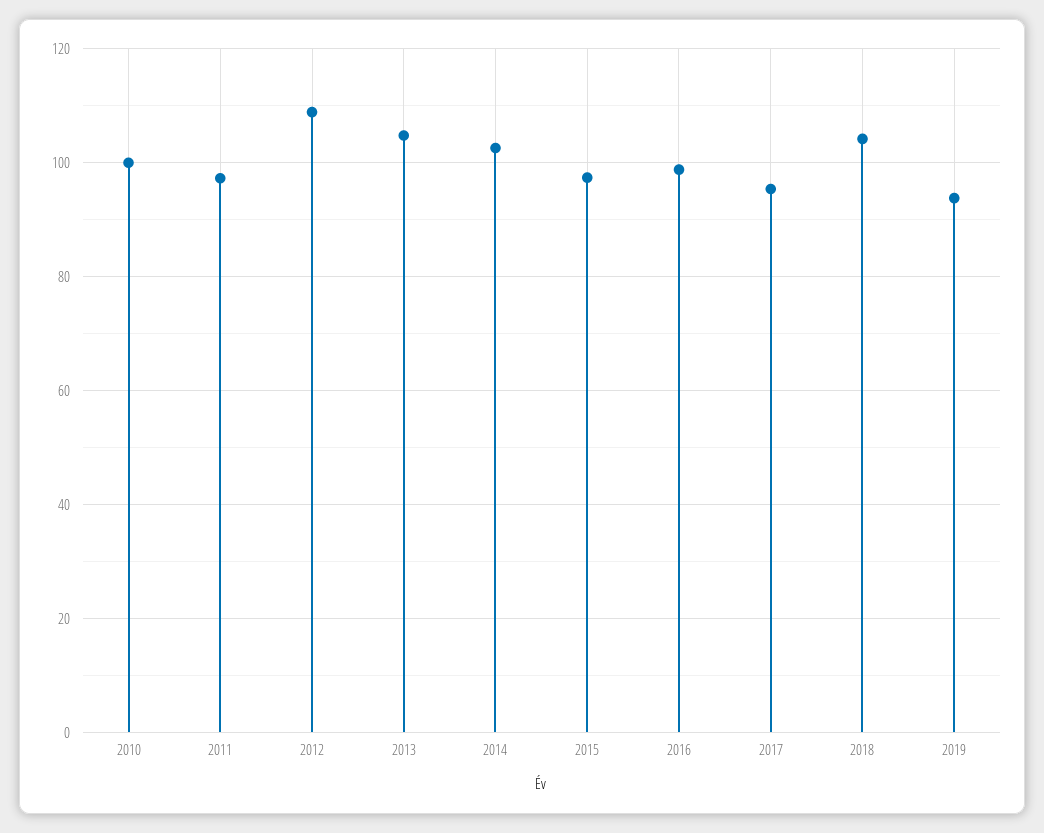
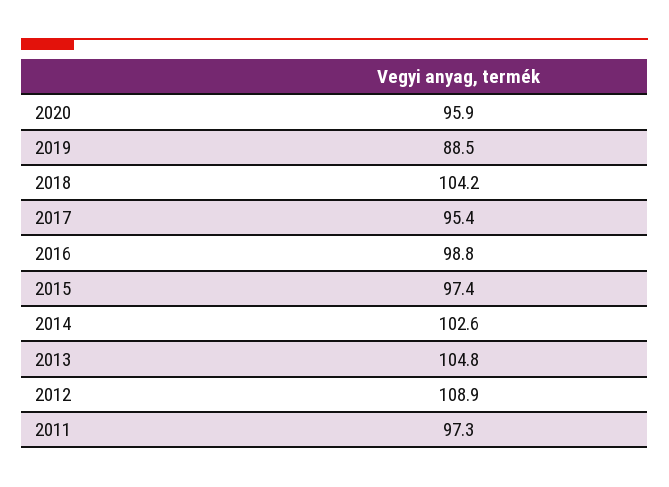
2010: 100 -> none
2019: 94 -> 88.5
2020: none -> 95.9

